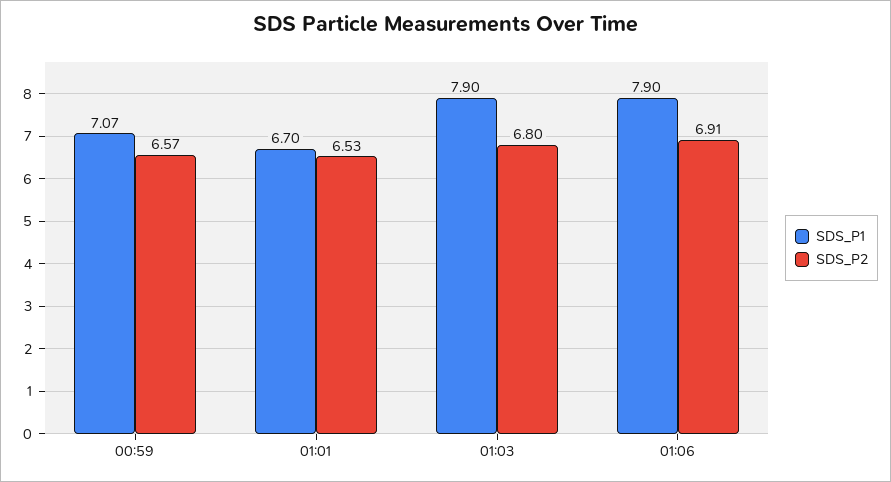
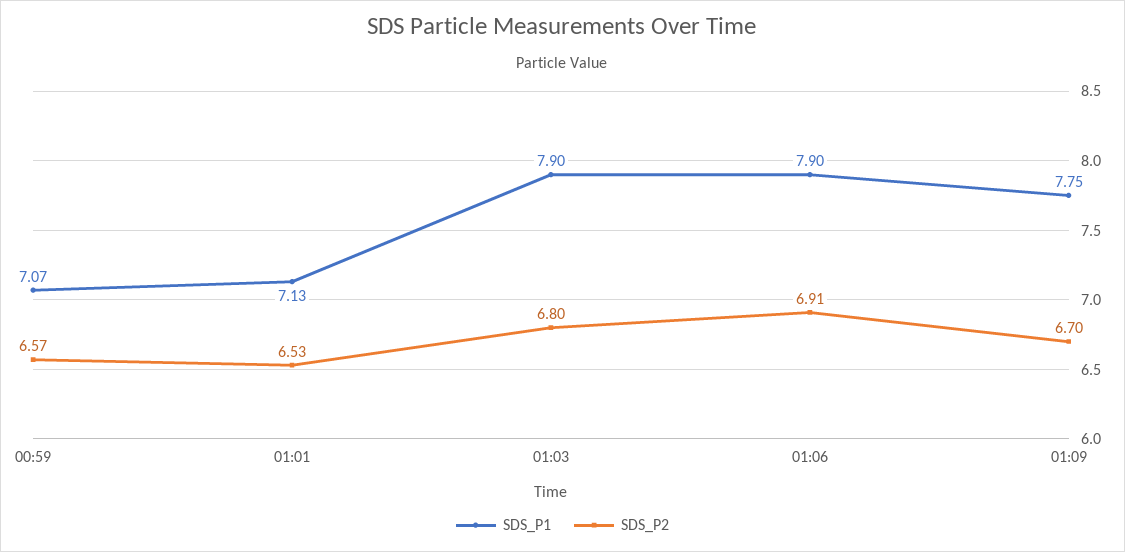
SDS_P1, 01:01: 6.7 -> 7.13
SDS_P1, 01:09: none -> 7.75
SDS_P2, 01:09: none -> 6.7

